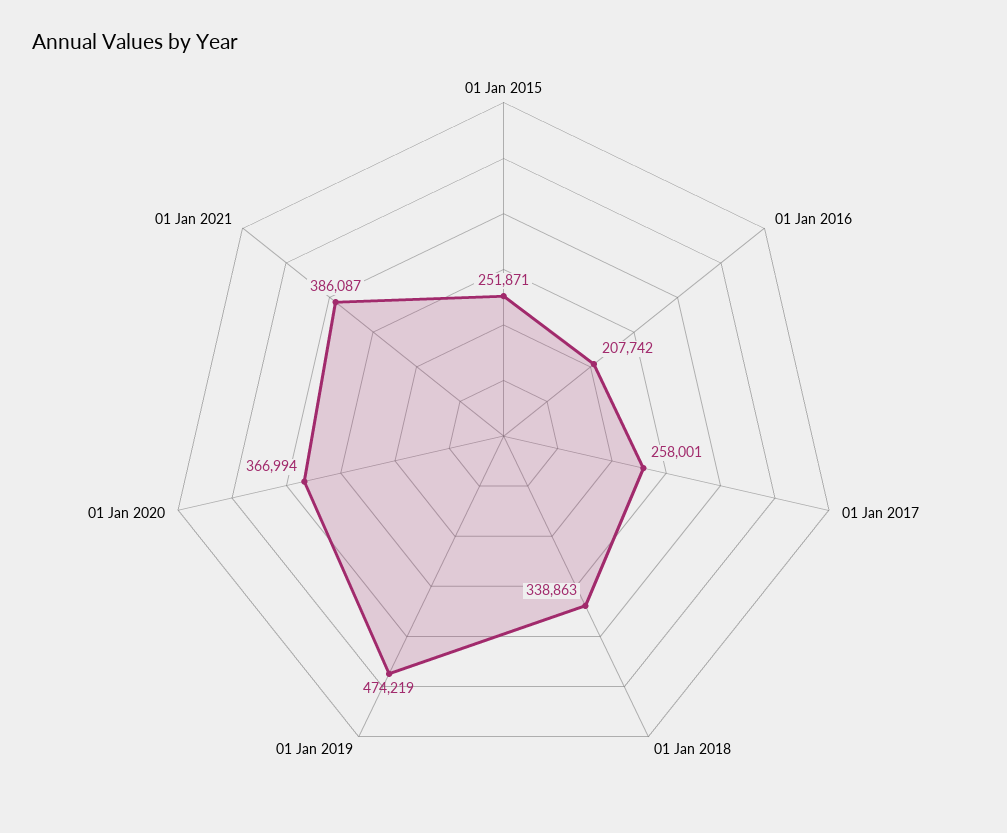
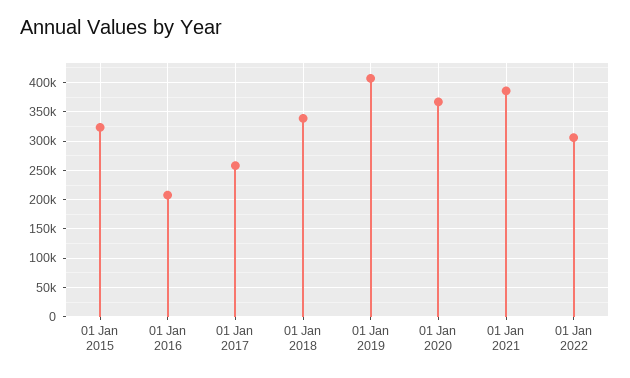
01 Jan 2015: 251871 -> 325000
01 Jan 2019: 474219 -> 400000
01 Jan 2022: none -> 300000

